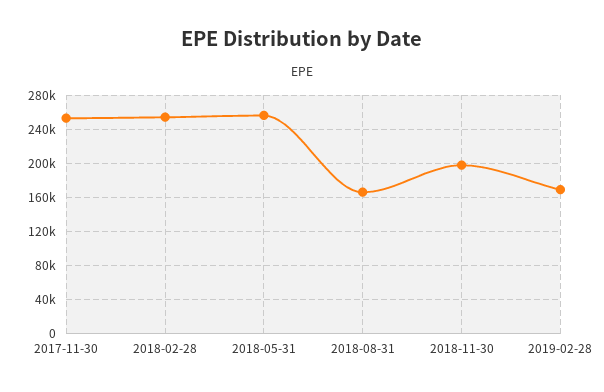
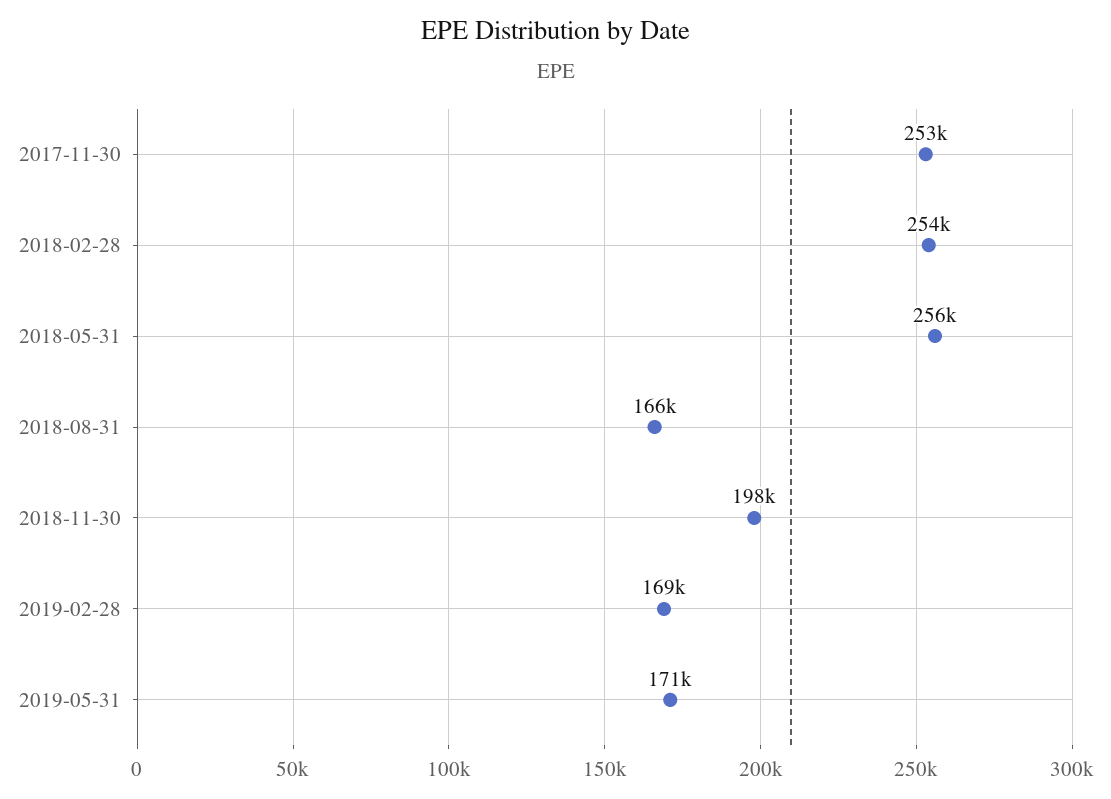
2019-05-31: none -> 171000

